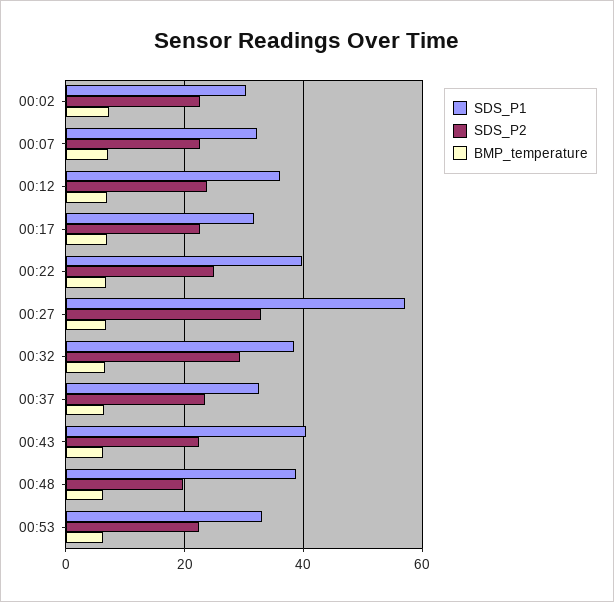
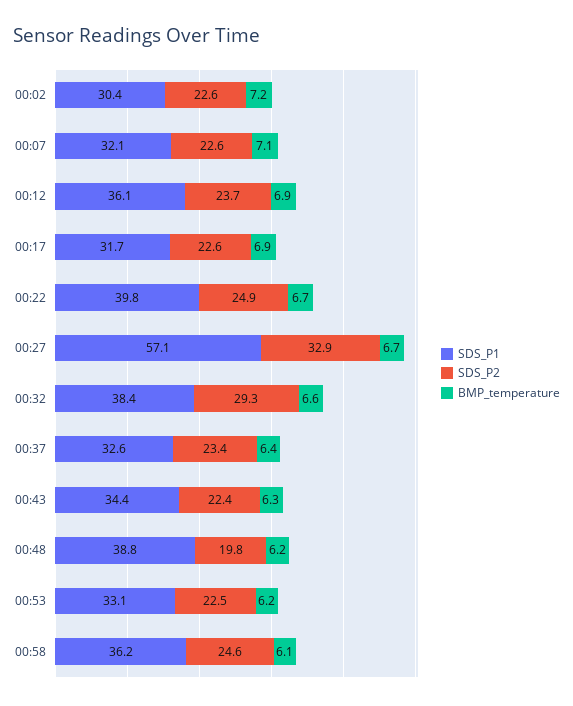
SDS_P1, 00:43: 40 -> 34.4
SDS_P1, 00:58: none -> 36.2
SDS_P2, 00:58: none -> 24.6
BMP_temperature, 00:58: none -> 6.1

